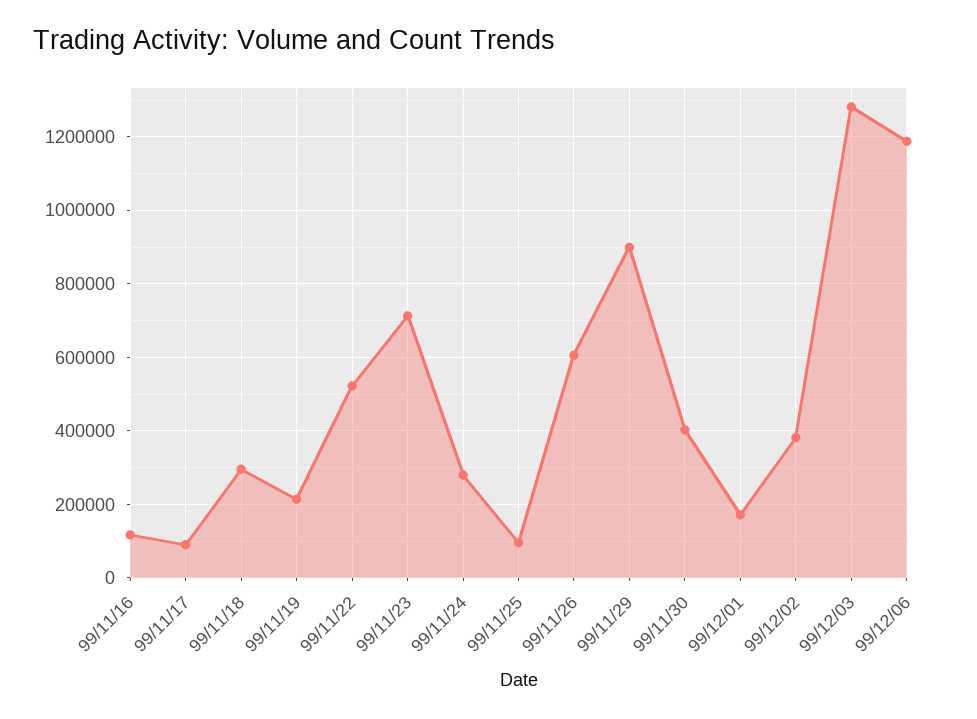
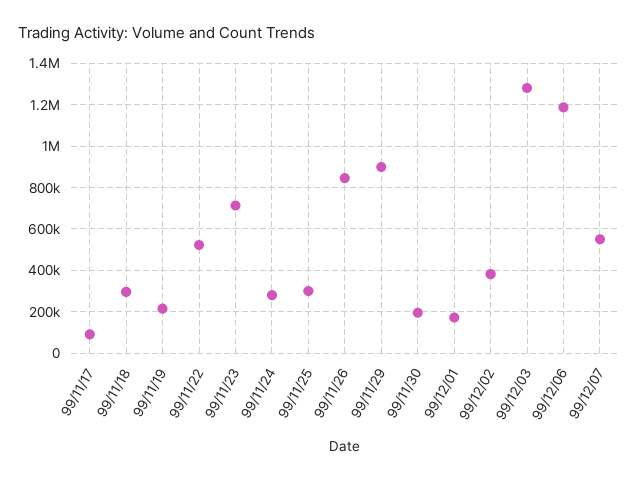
99/11/16: 120000 -> none
99/11/25: 100000 -> 300000
99/11/26: 600000 -> 850000
99/11/30: 400000 -> 200000
99/12/07: none -> 550000

